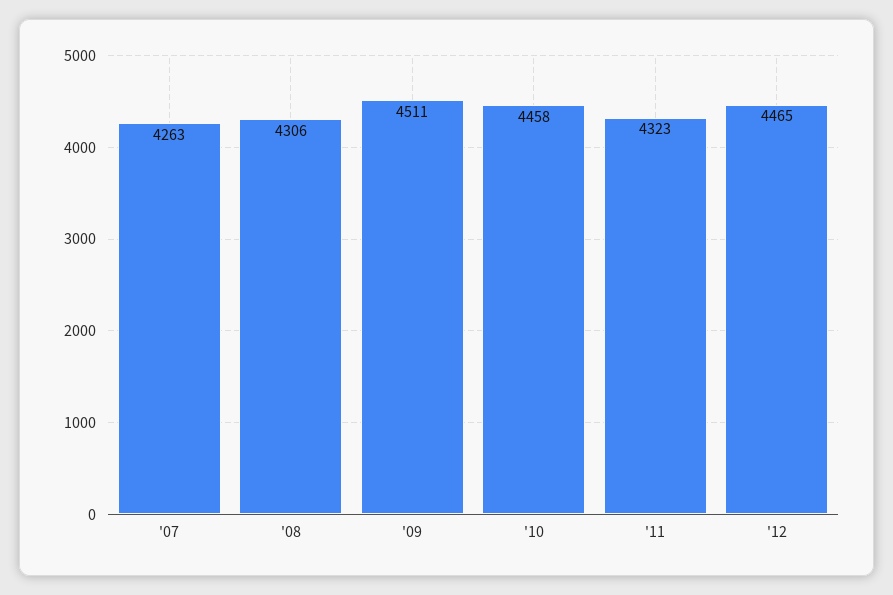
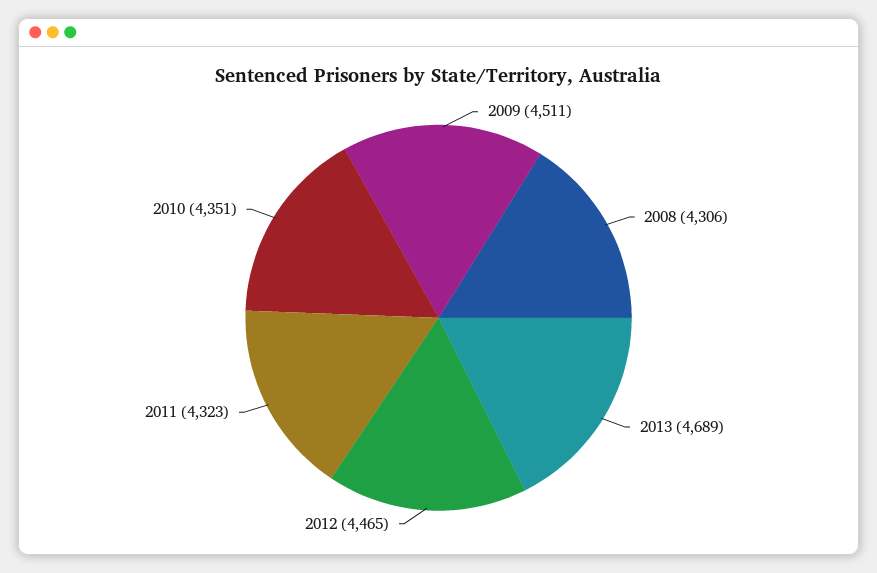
'07: 4263 -> none
'10: 4458 -> 4351
2013: none -> 4689

